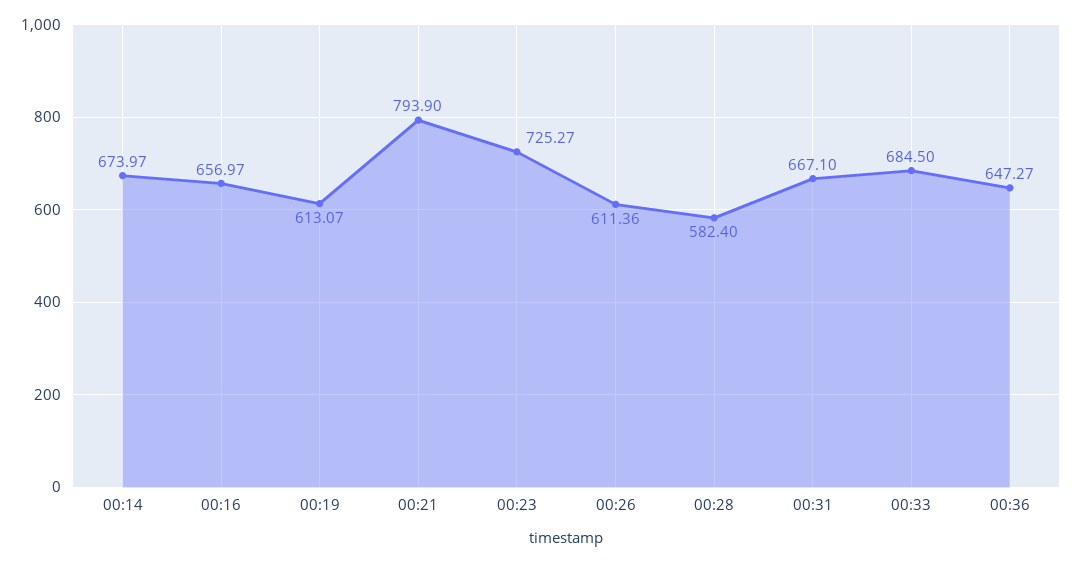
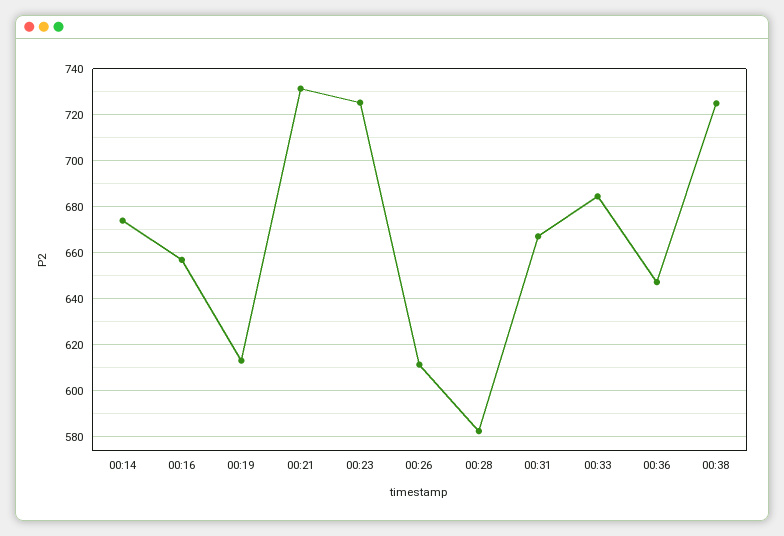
00:21: 793.9 -> 730
00:38: none -> 725

